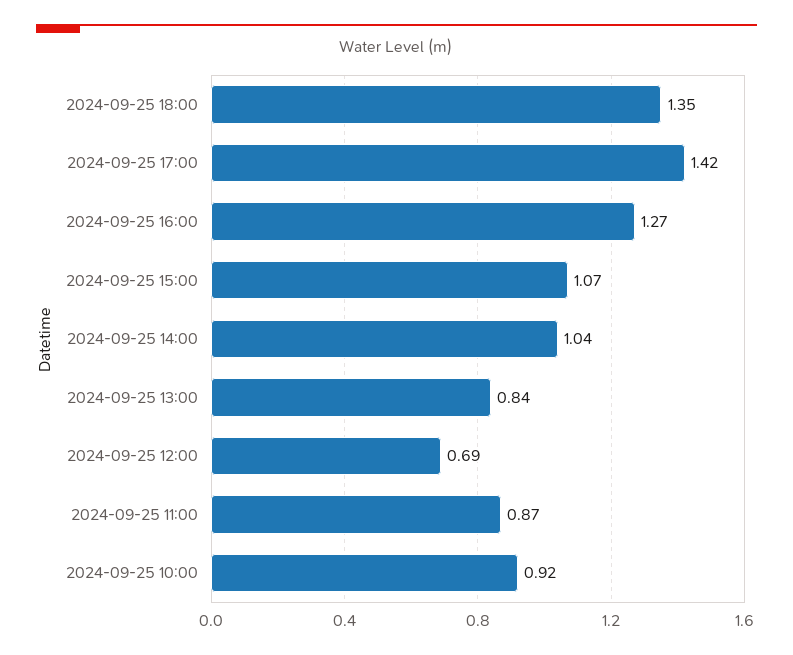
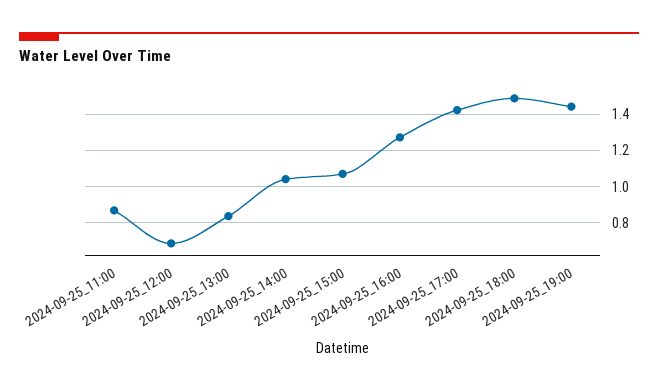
2024-09-25 18:00: 1.35 -> 1.5
2024-09-25 10:00: 0.92 -> none
2024-09-25_19:00: none -> 1.45

